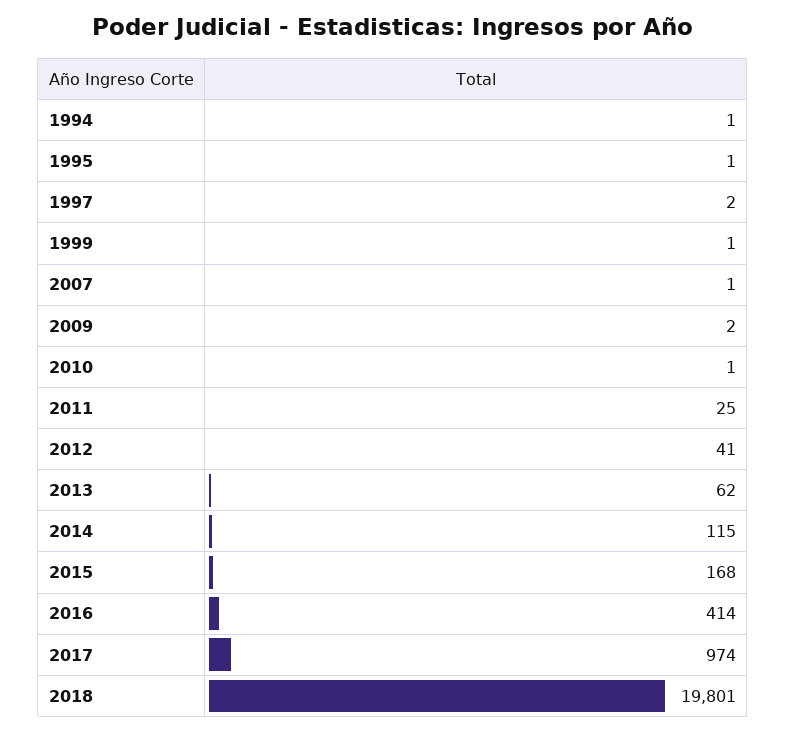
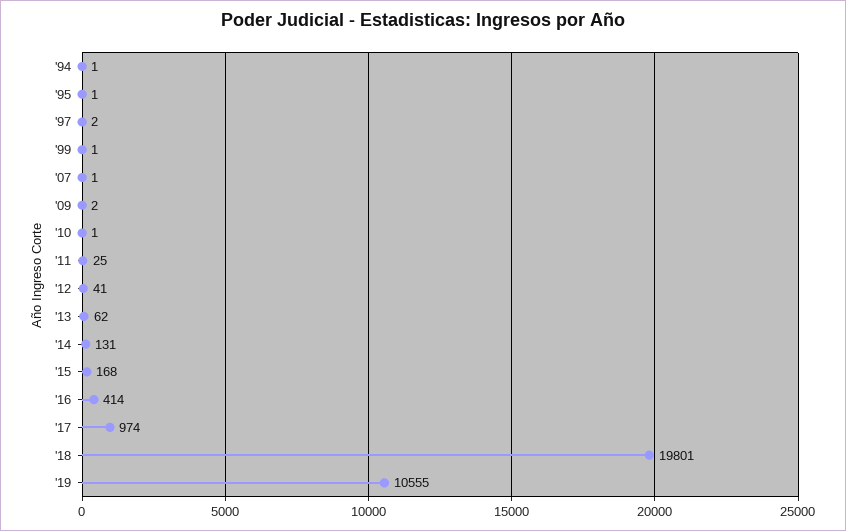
2014: 115 -> 131
'19: none -> 10555

